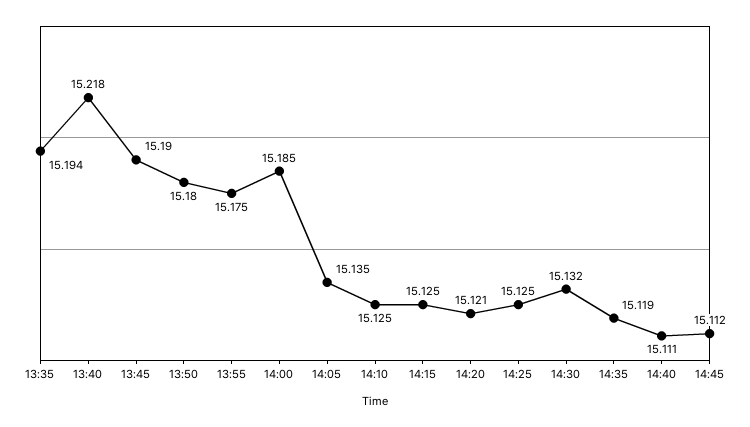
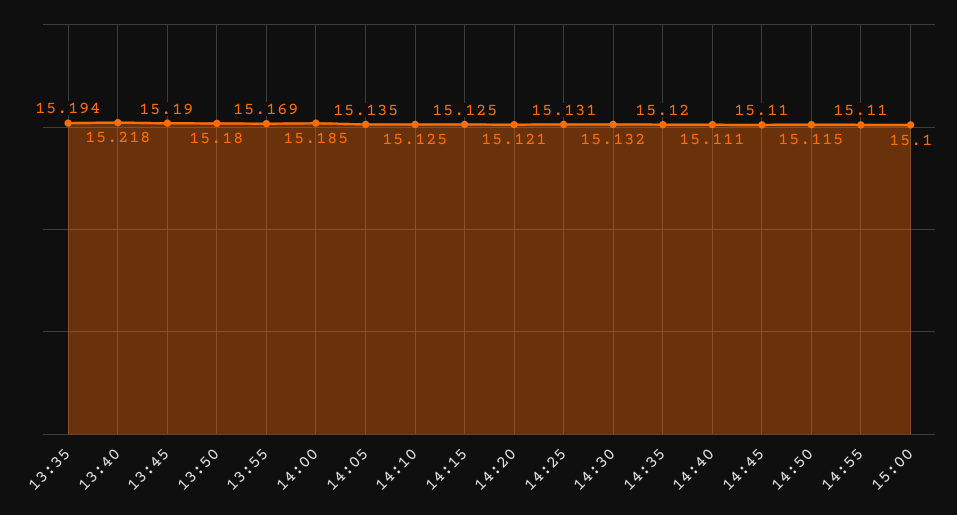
13:55: 15.175 -> 15.169
14:25: 15.125 -> 15.131
14:35: 15.119 -> 15.12
14:45: 15.112 -> 15.11
14:50: none -> 15.115
14:55: none -> 15.11
15:00: none -> 15.1

